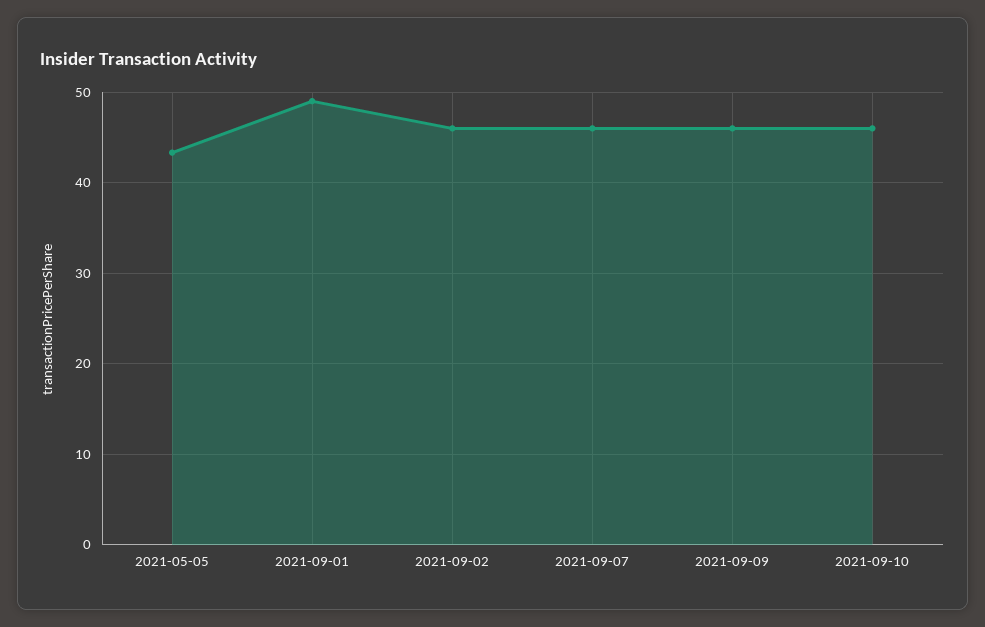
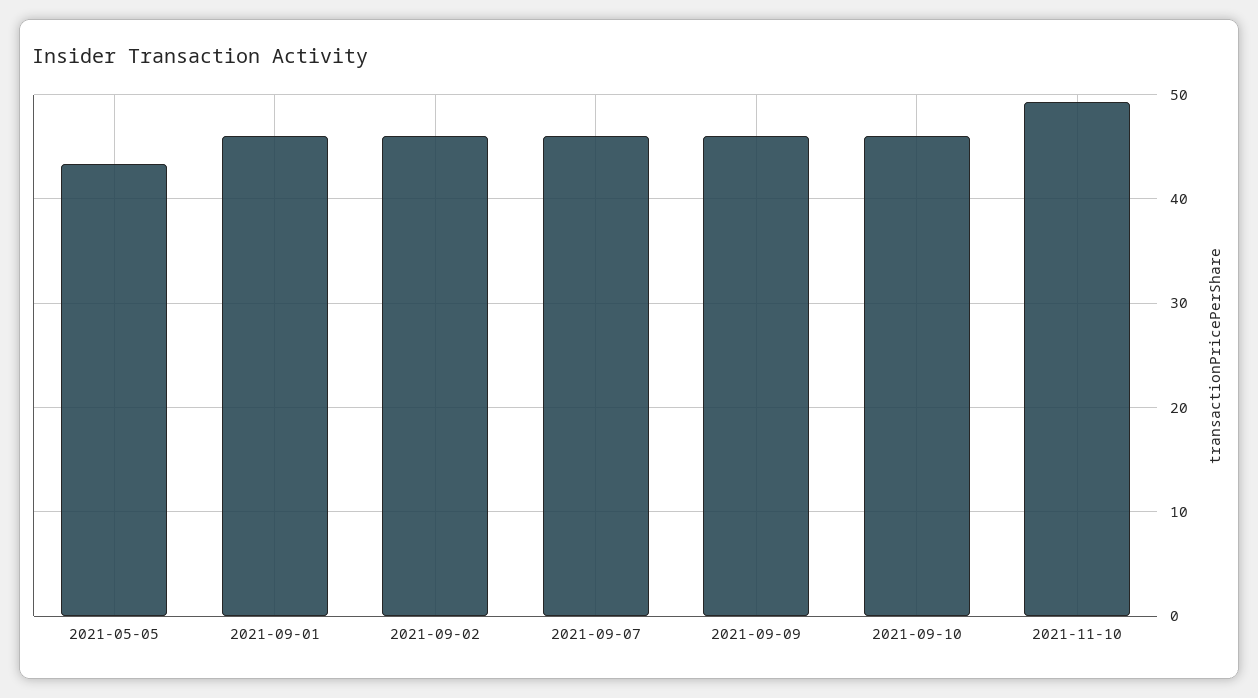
2021-09-01: 49 -> 46
2021-11-10: none -> 49

